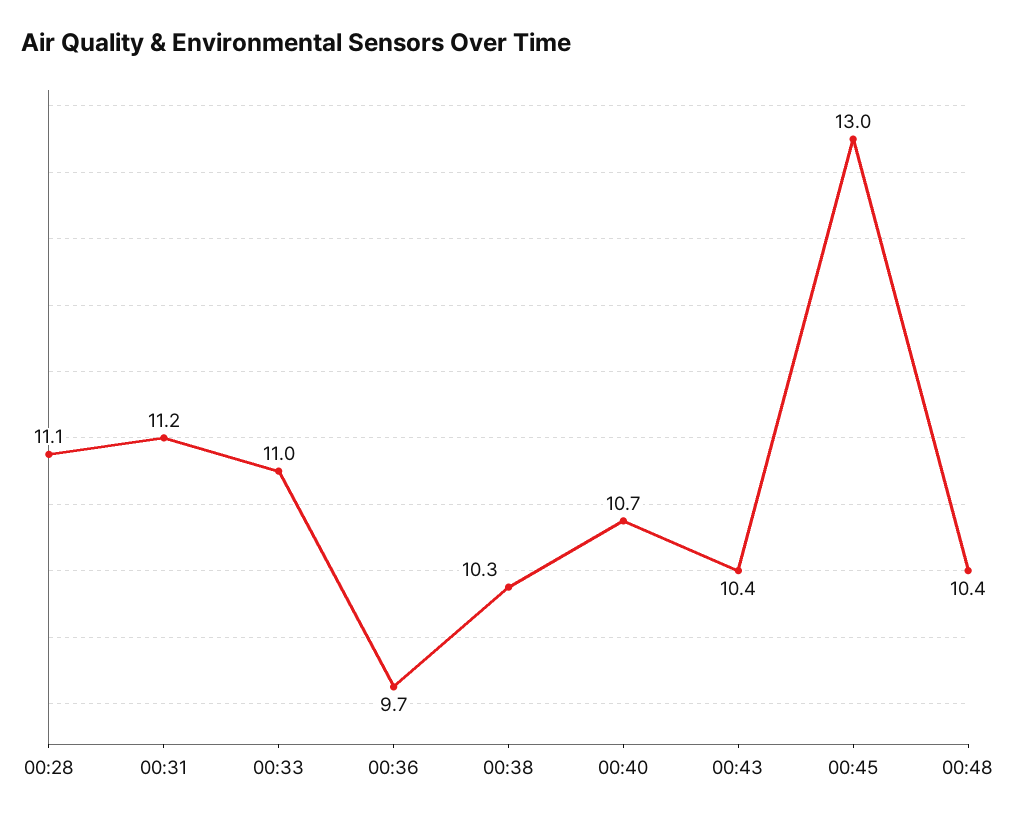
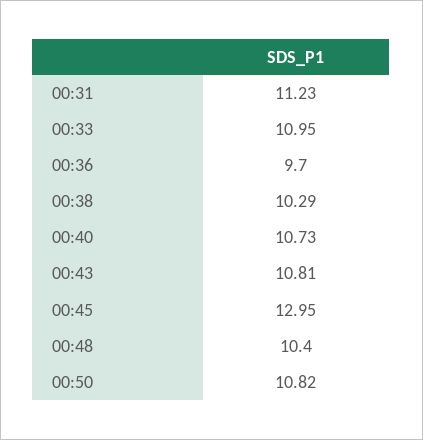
00:28: 11.1 -> none
00:43: 10.4 -> 10.81
00:50: none -> 10.82

